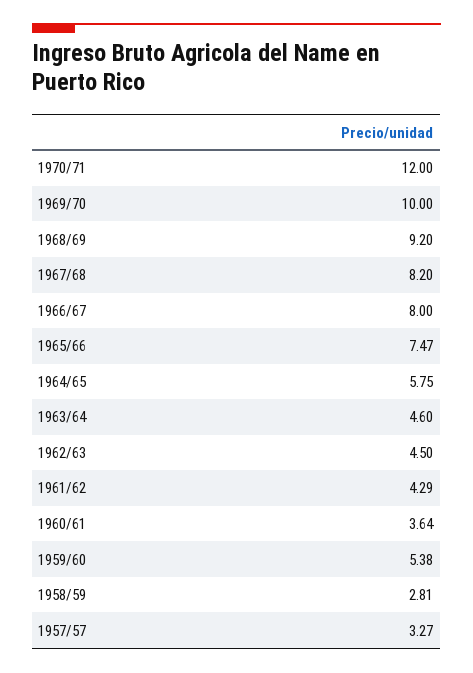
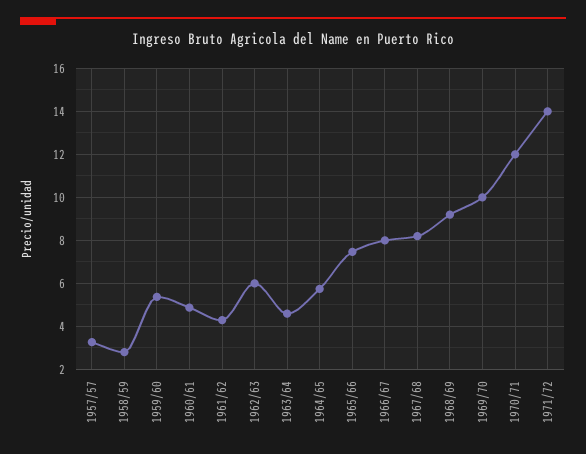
1962/63: 4.5 -> 6
1960/61: 3.64 -> 5
1971/72: none -> 14

